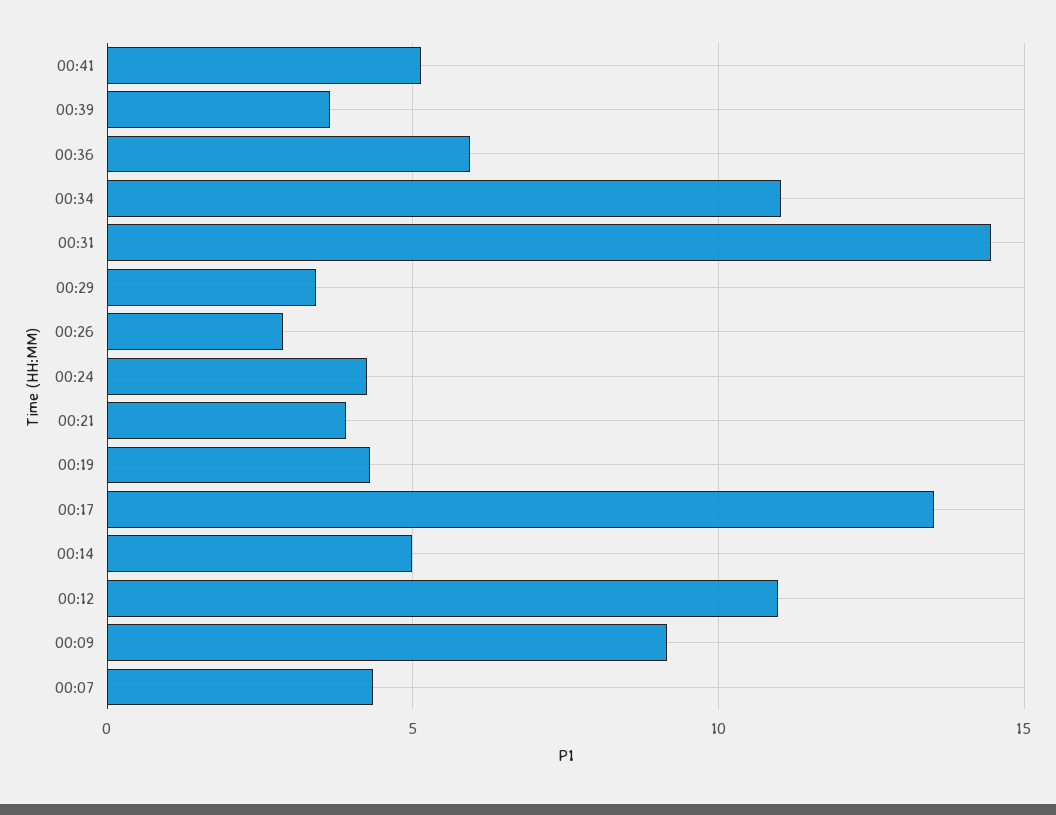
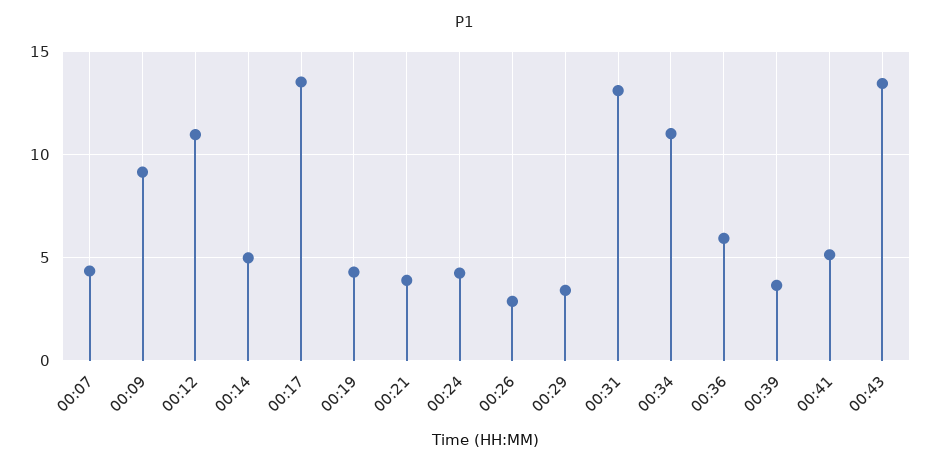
00:31: 14.5 -> 13
00:43: none -> 13.5

